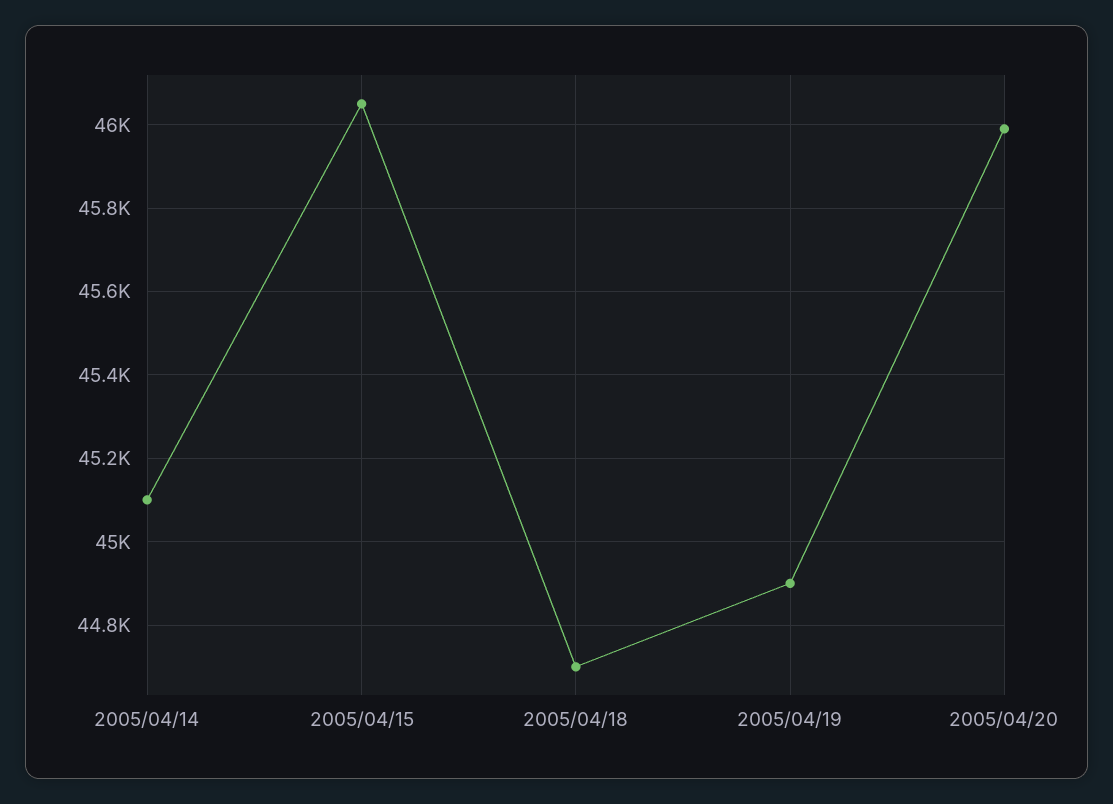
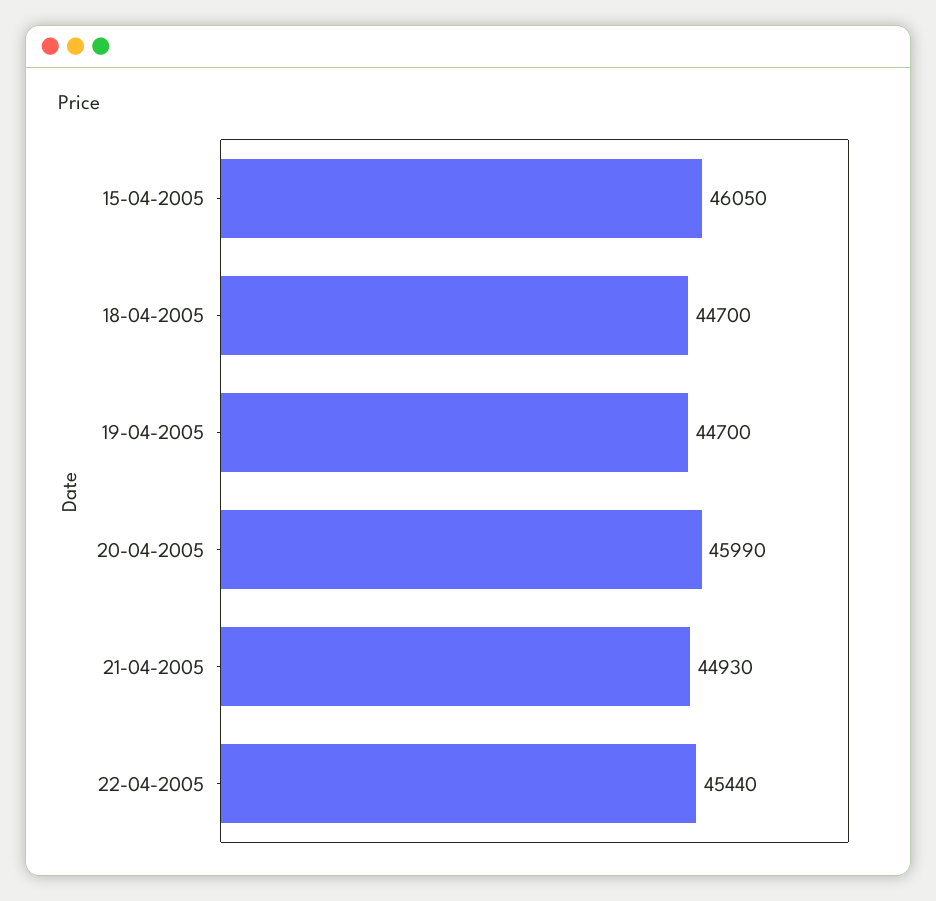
2005/04/14: 45100 -> none
2005/04/19: 44900 -> 44700
21-04-2005: none -> 44930
22-04-2005: none -> 45440

